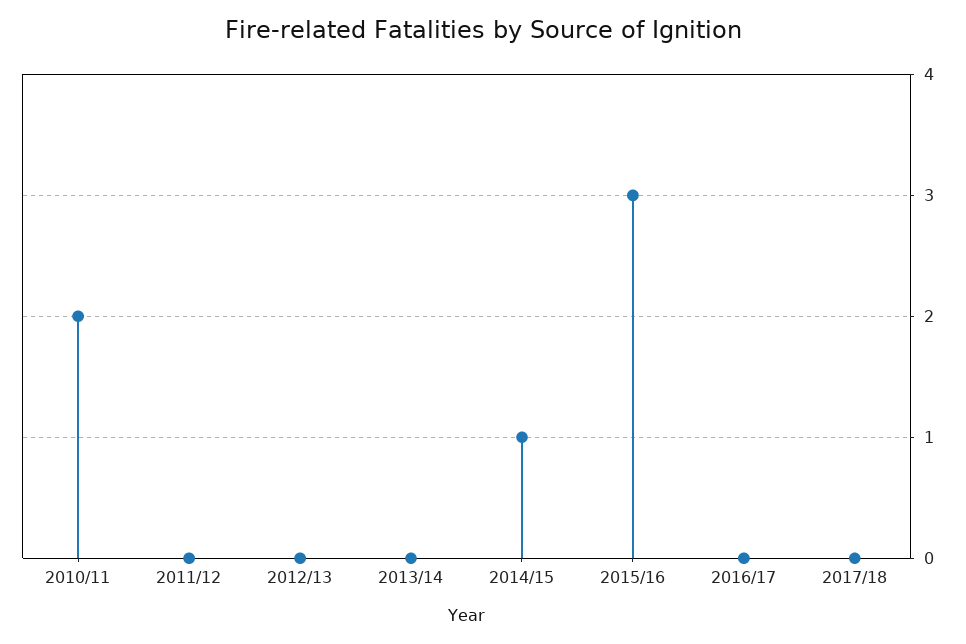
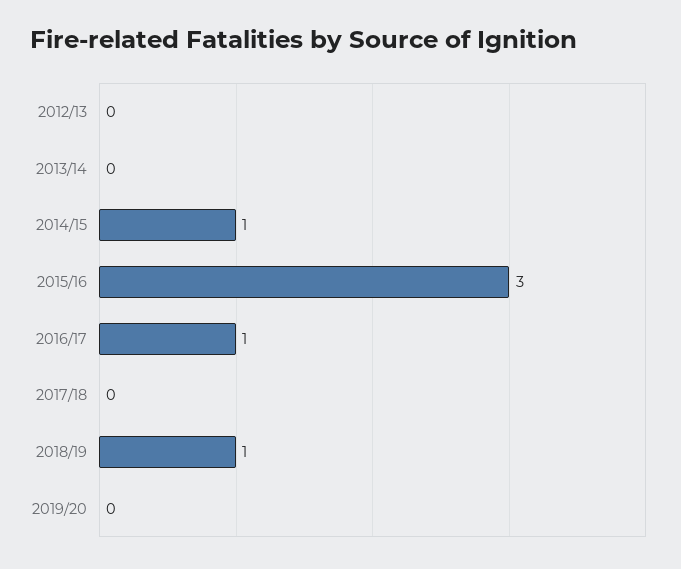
2010/11: 2 -> none
2011/12: 0 -> none
2016/17: 0 -> 1
2018/19: none -> 1
2019/20: none -> 0

